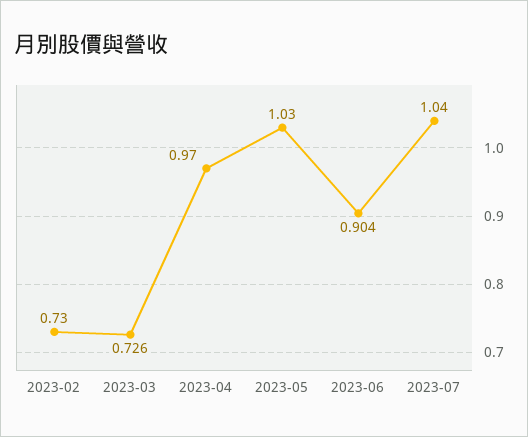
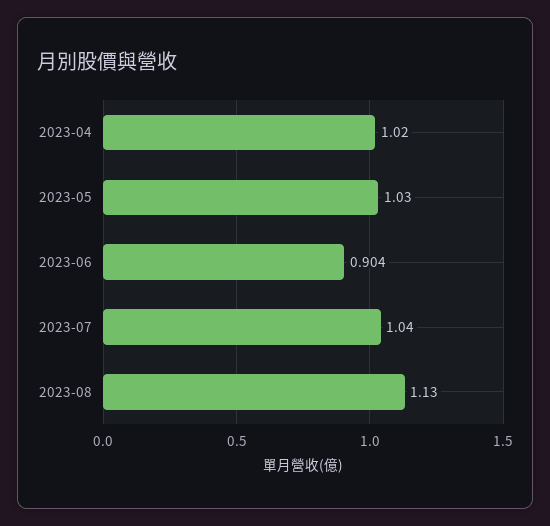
2023-02: 0.73 -> none
2023-03: 0.726 -> none
2023-04: 0.97 -> 1.02
2023-08: none -> 1.13

